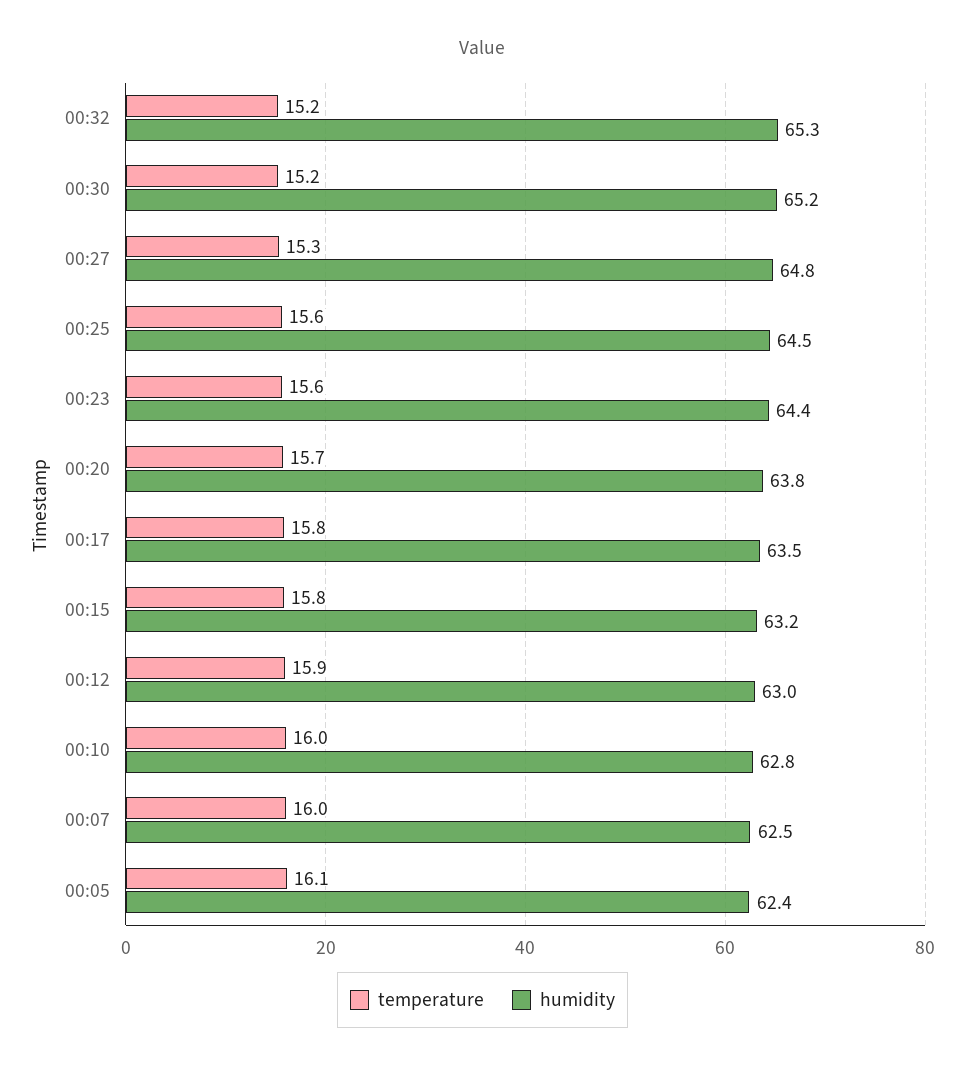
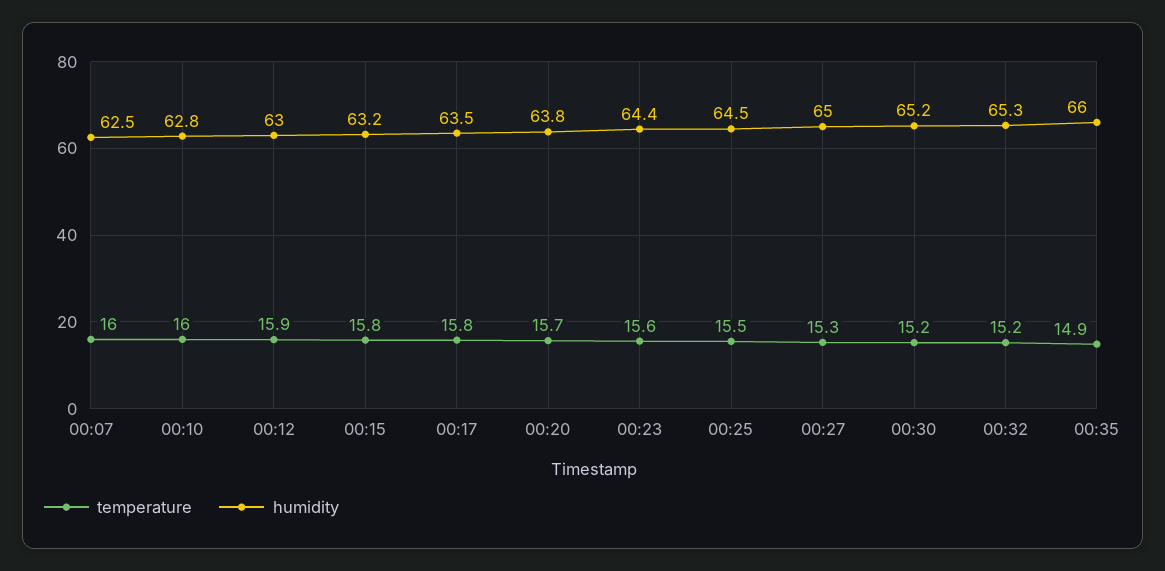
humidity, 00:27: 64.8 -> 65
temperature, 00:25: 15.6 -> 15.5
temperature, 00:05: 16.1 -> none
humidity, 00:05: 62.4 -> none
temperature, 00:35: none -> 14.9
humidity, 00:35: none -> 66

